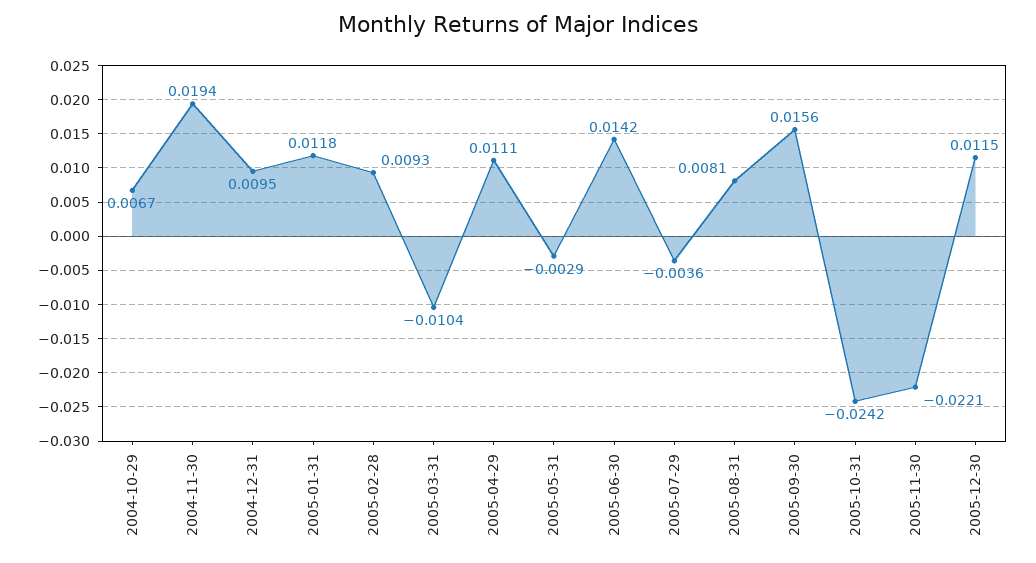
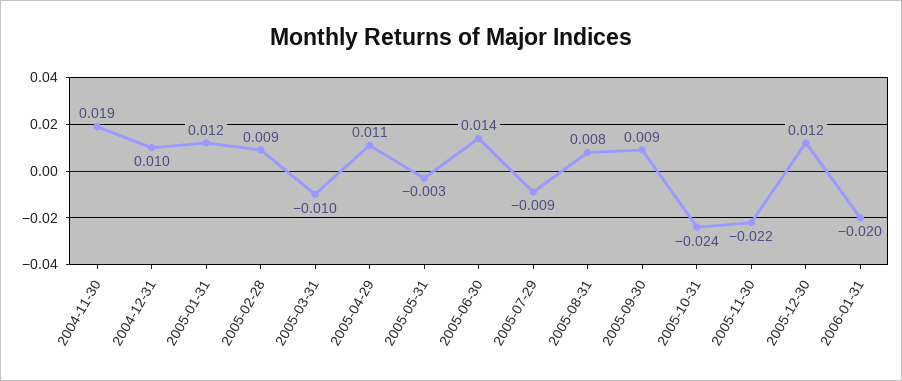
2004-10-29: 0.0067 -> none
2005-07-29: -0.0036 -> -0.009
2005-09-30: 0.0156 -> 0.009
2006-01-31: none -> -0.02

